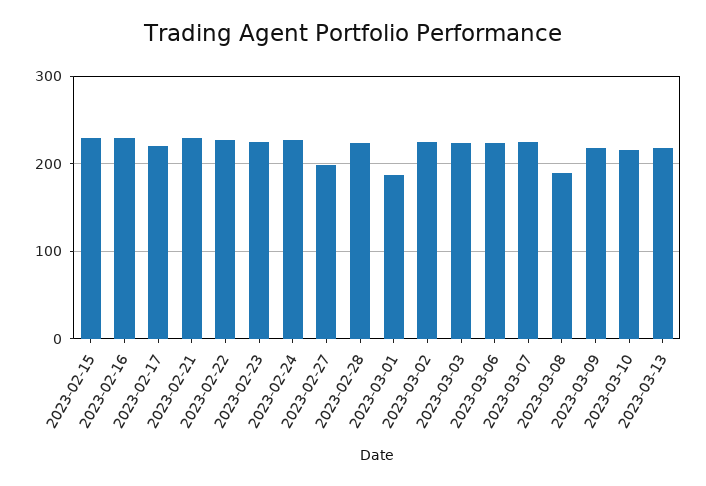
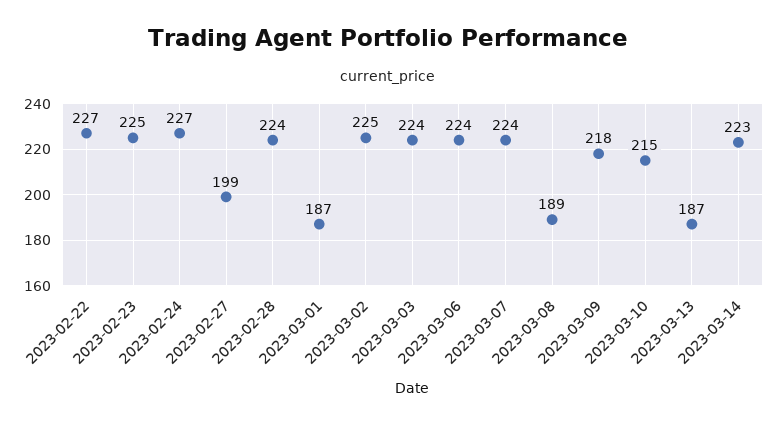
2023-02-15: 230 -> none
2023-02-16: 230 -> none
2023-02-17: 220 -> none
2023-02-21: 230 -> none
2023-03-13: 220 -> 187
2023-03-14: none -> 223

